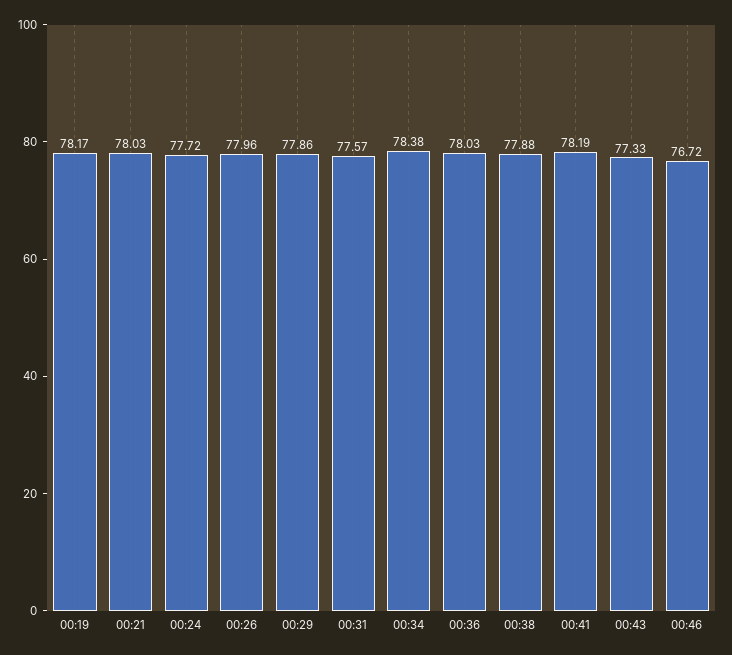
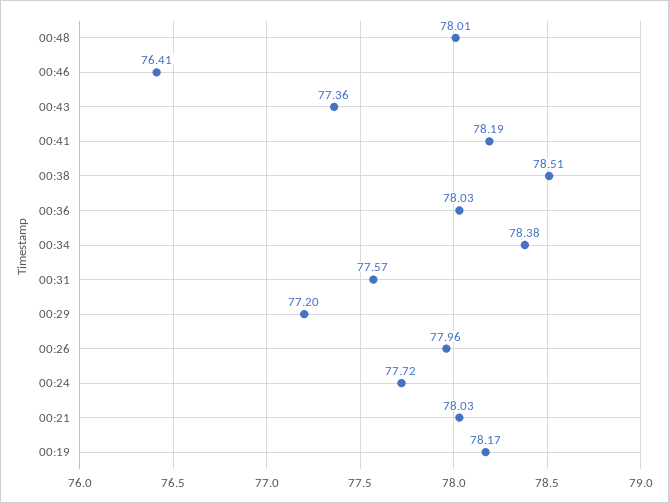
00:29: 77.86 -> 77.2
00:38: 77.88 -> 78.51
00:43: 77.33 -> 77.36
00:46: 76.72 -> 76.41
00:48: none -> 78.01

